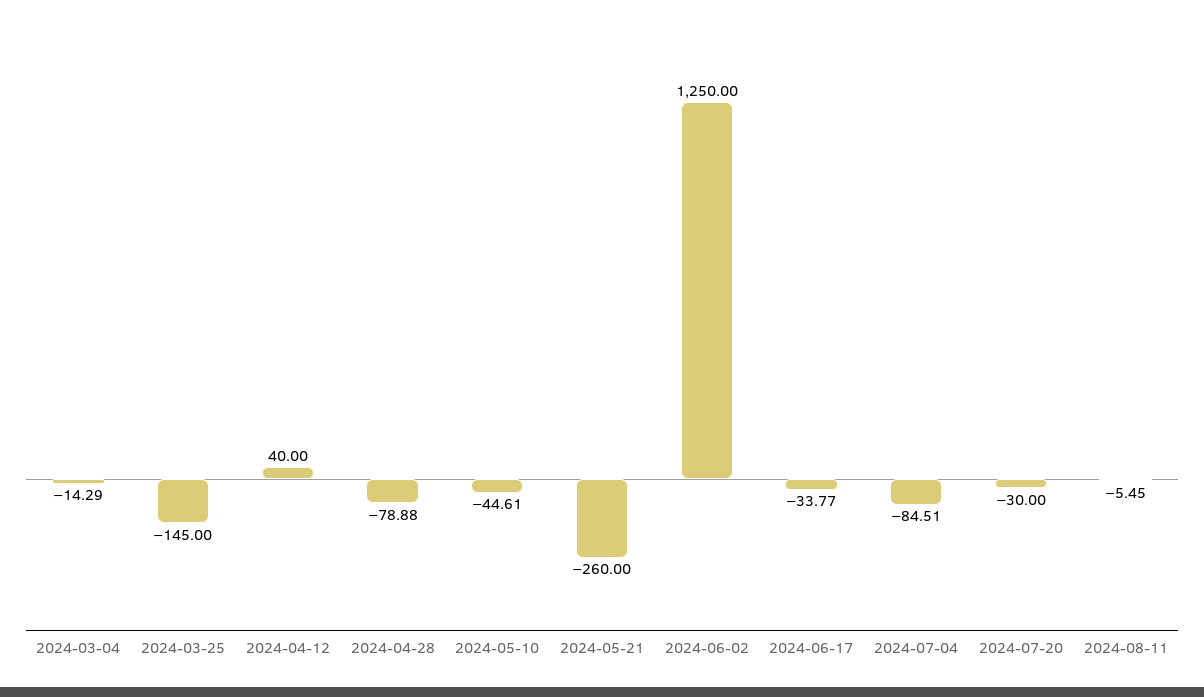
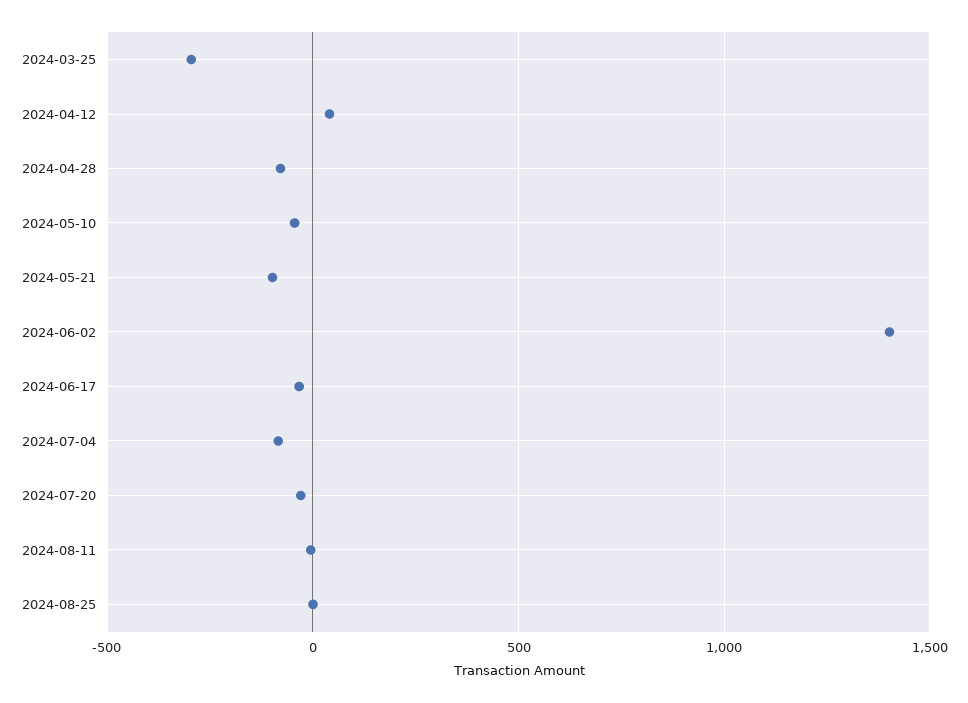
2024-03-04: -14.29 -> none
2024-03-25: -145 -> -300
2024-05-21: -260 -> -100
2024-06-02: 1250 -> 1400
2024-08-25: none -> 0

